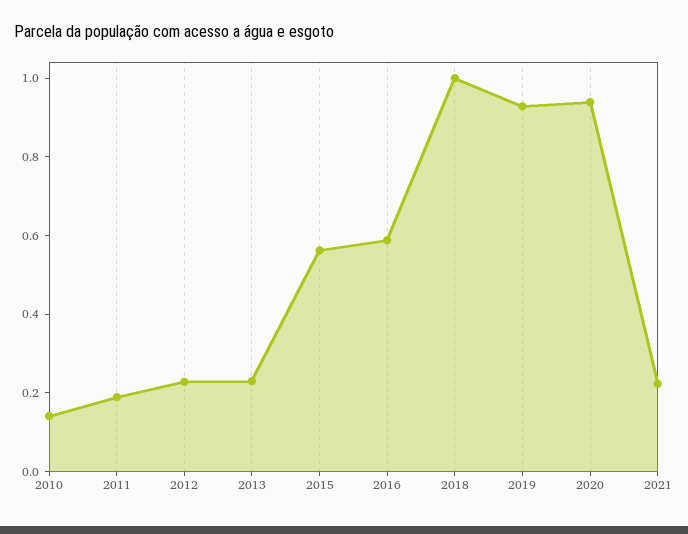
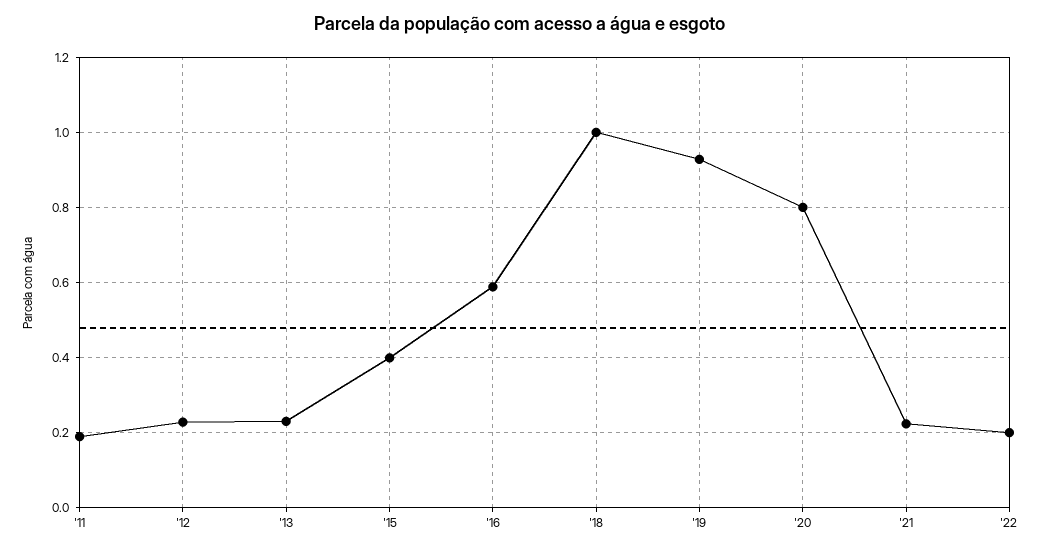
2010: 0.15 -> none
2015: 0.55 -> 0.4
2020: 0.95 -> 0.8
'22: none -> 0.2

